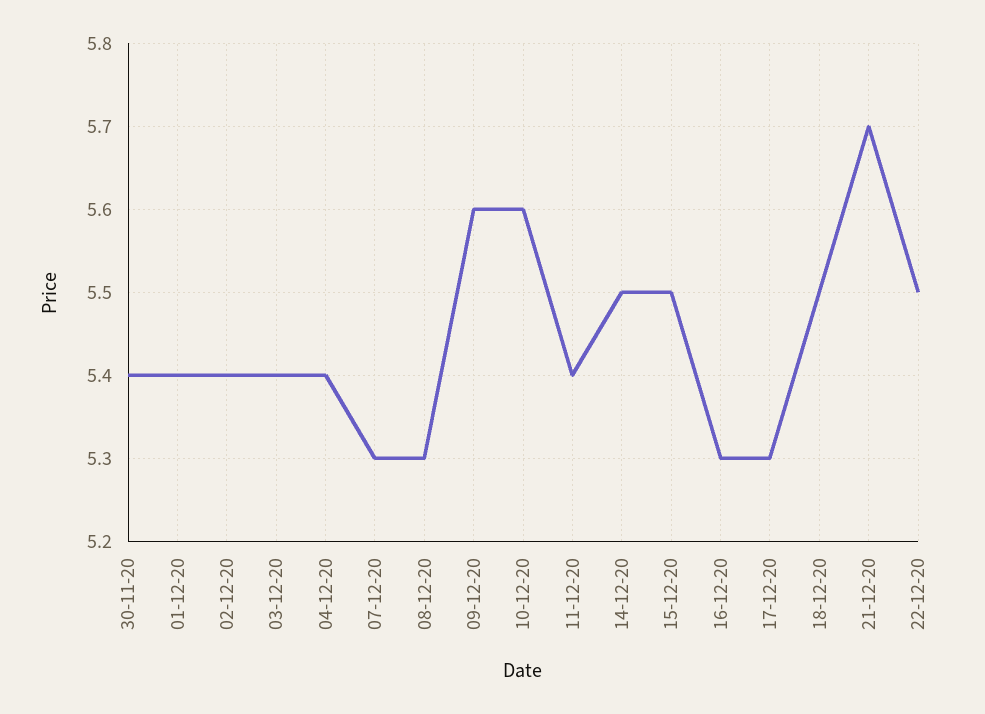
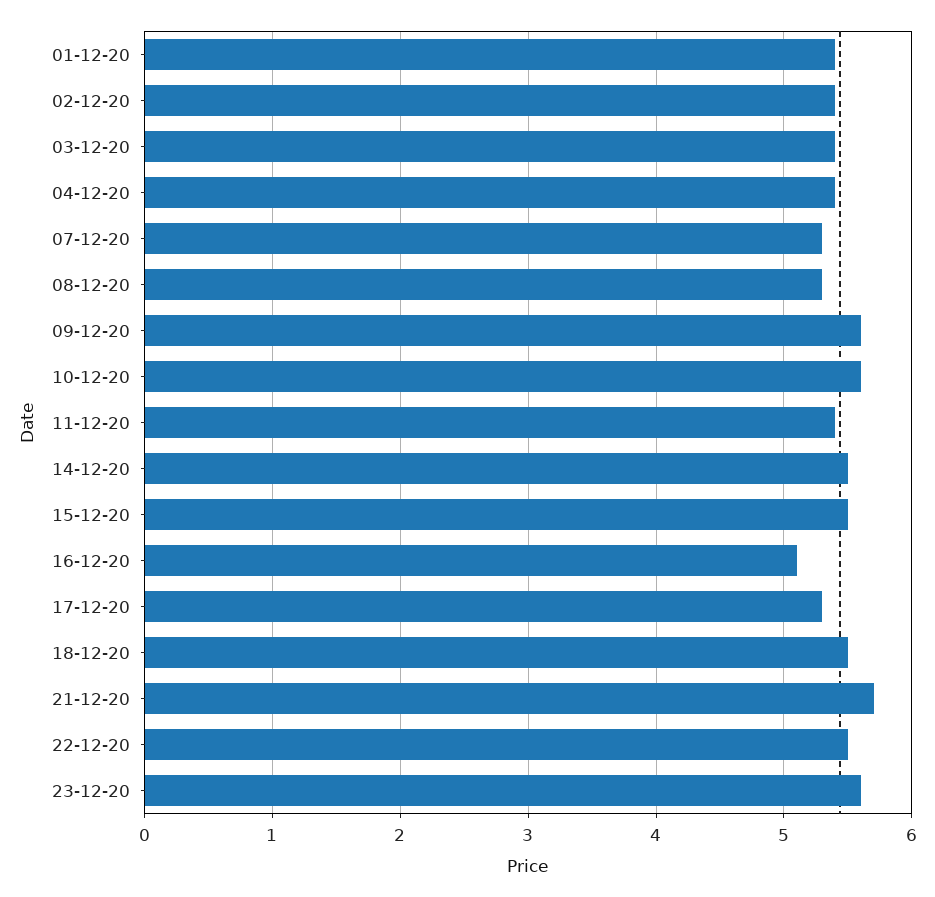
30-11-20: 5.4 -> none
16-12-20: 5.3 -> 5.1
23-12-20: none -> 5.6

